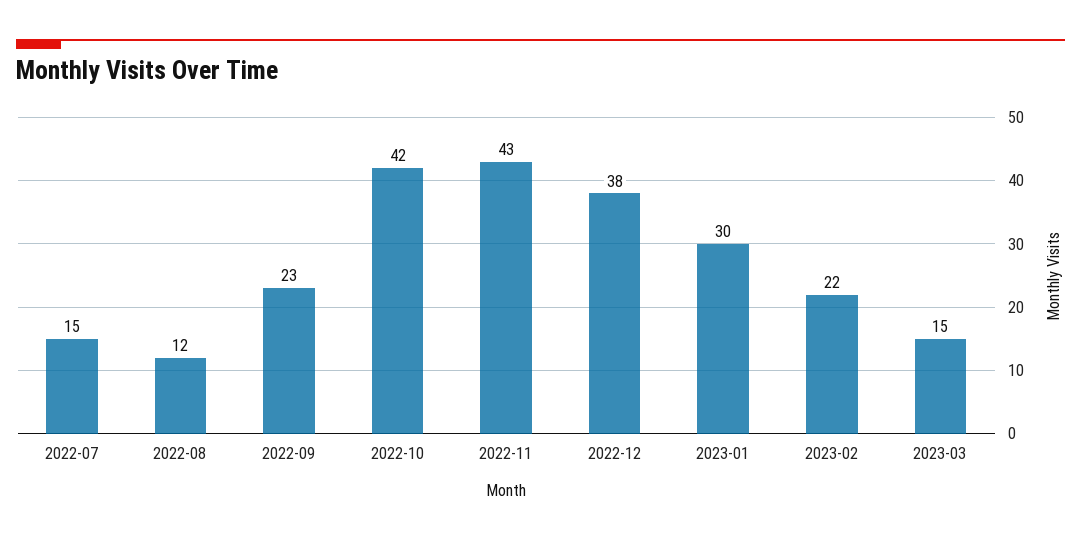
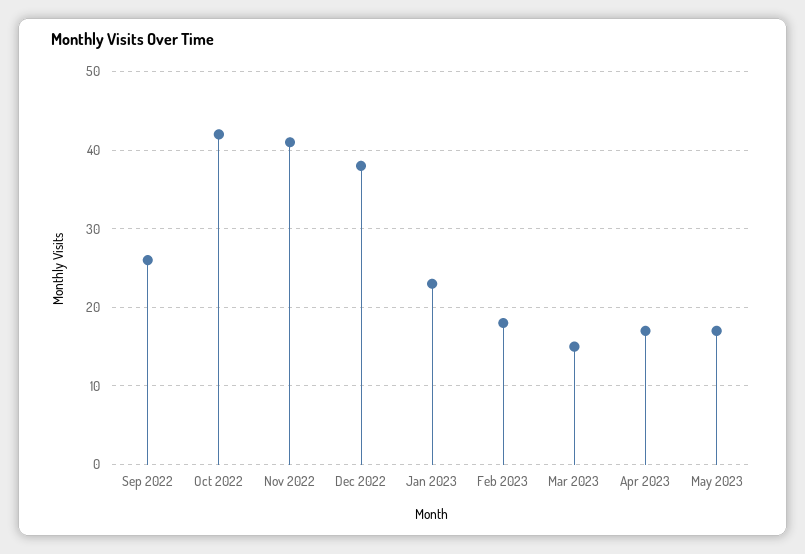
2022-07: 15 -> none
2022-08: 12 -> none
2022-09: 23 -> 26
2022-11: 43 -> 41
2023-01: 30 -> 23
2023-02: 22 -> 18
Apr 2023: none -> 17
May 2023: none -> 17

